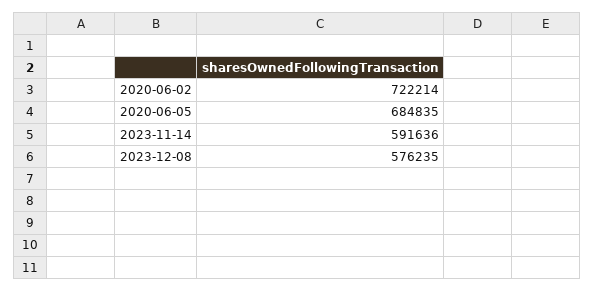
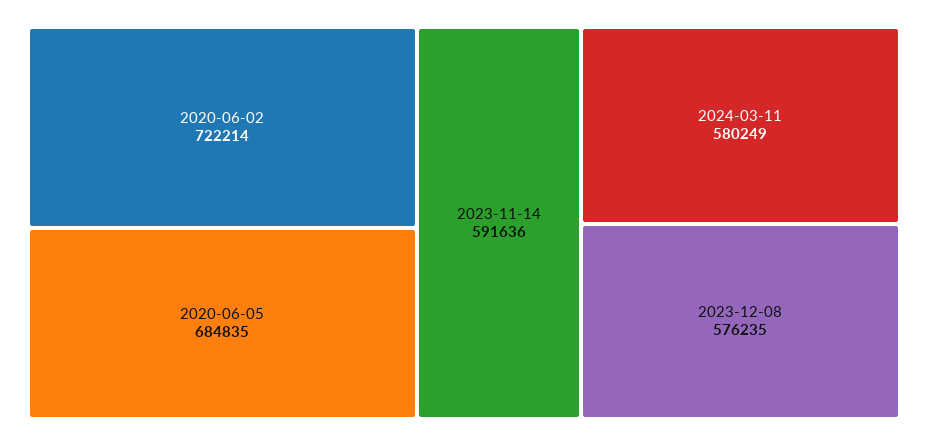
2024-03-11: none -> 580249

